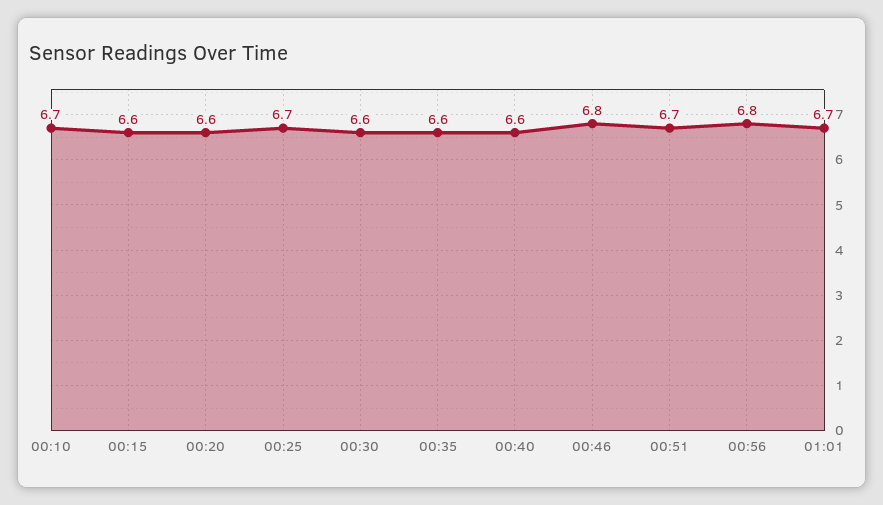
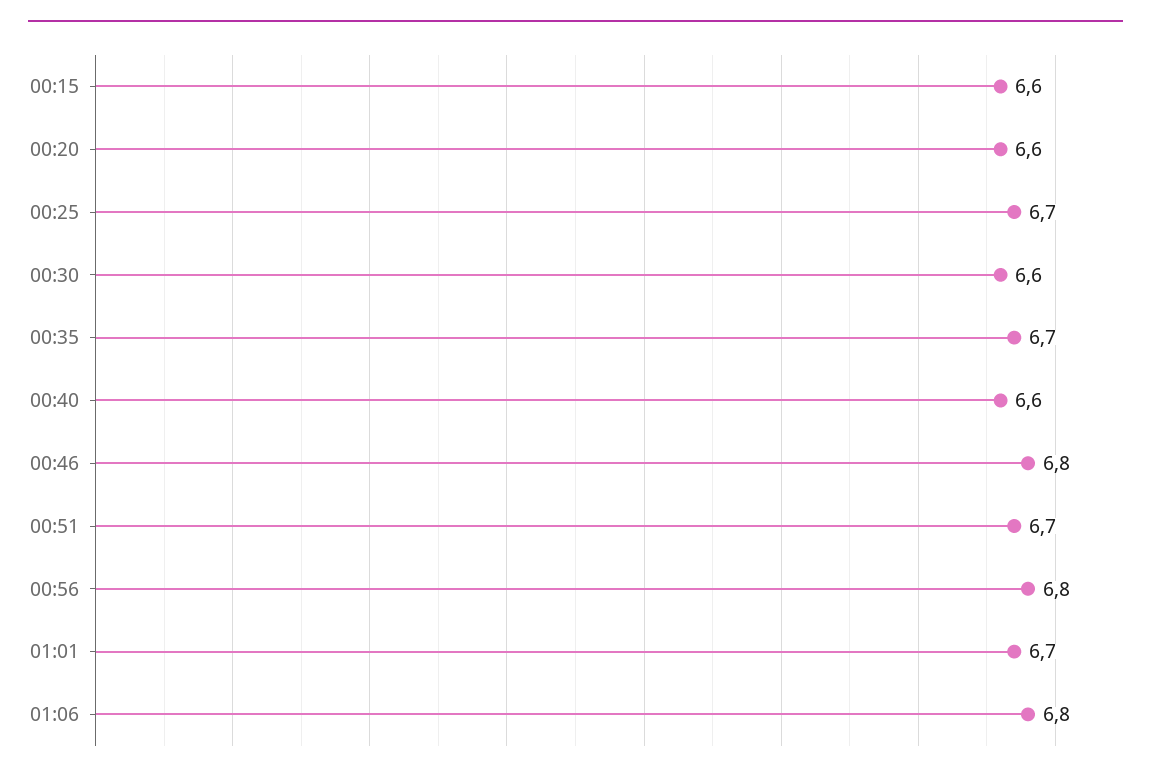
00:10: 6.7 -> none
00:35: 6.6 -> 6.7
01:06: none -> 6.8

